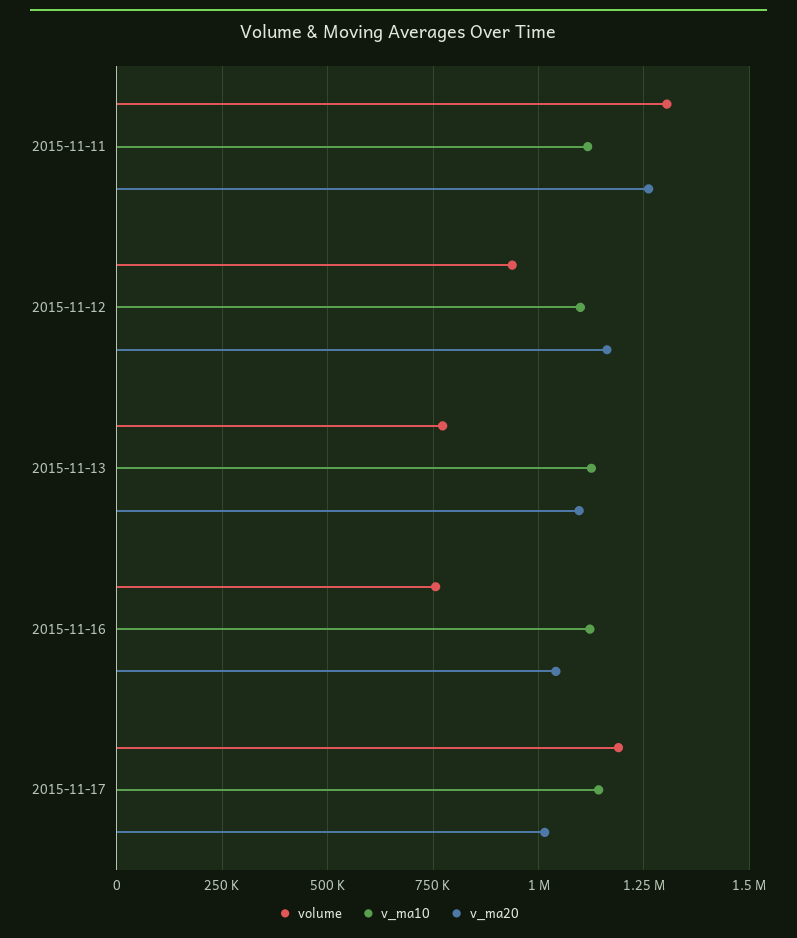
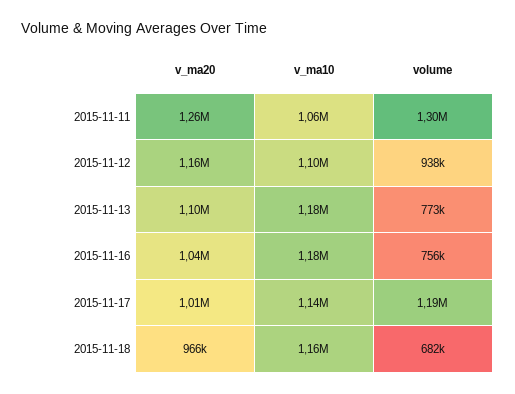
v_ma10, 2015-11-11: 1125000 -> 1060000
v_ma10, 2015-11-13: 1125000 -> 1180000
v_ma10, 2015-11-16: 1125000 -> 1180000
v_ma20, 2015-11-18: none -> 966000
v_ma10, 2015-11-18: none -> 1160000
volume, 2015-11-18: none -> 682000

